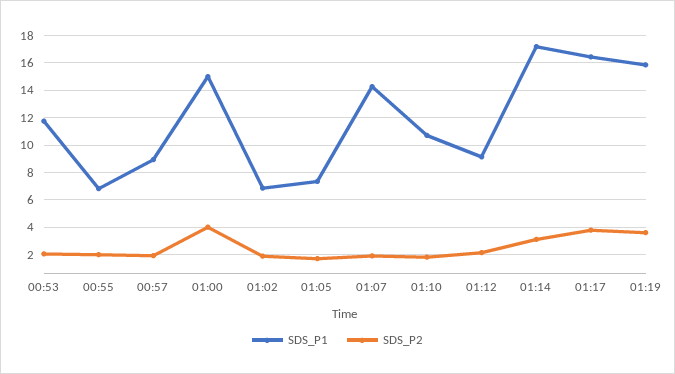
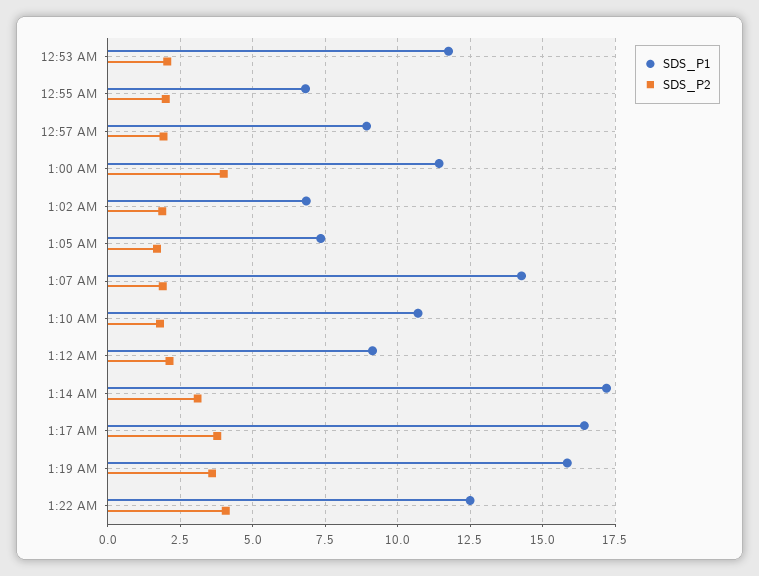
SDS_P1, 01:00: 15 -> 11.5
SDS_P1, 1:22 AM: none -> 12.5
SDS_P2, 1:22 AM: none -> 4

